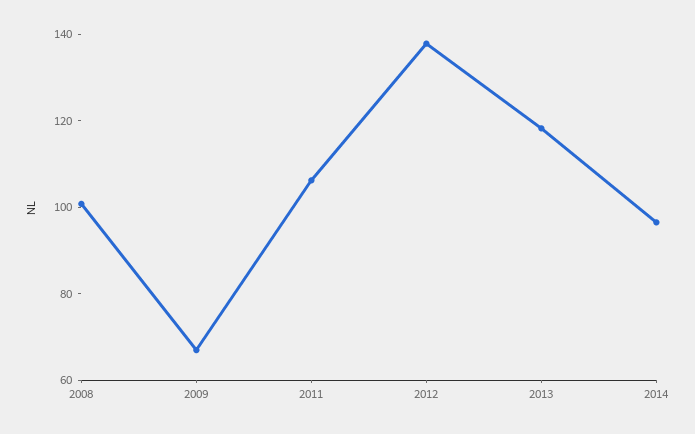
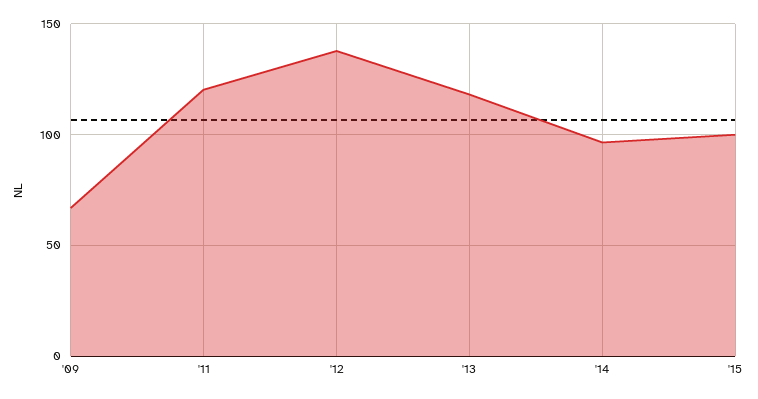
2008: 100 -> none
2011: 105 -> 120
'15: none -> 100

